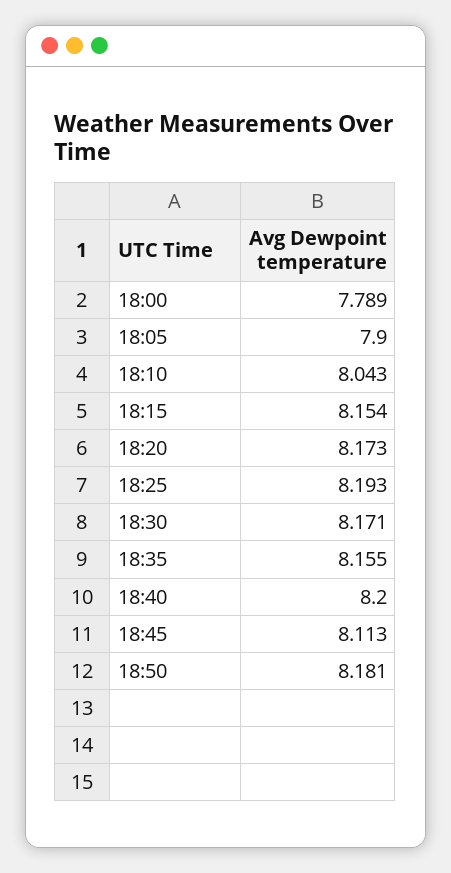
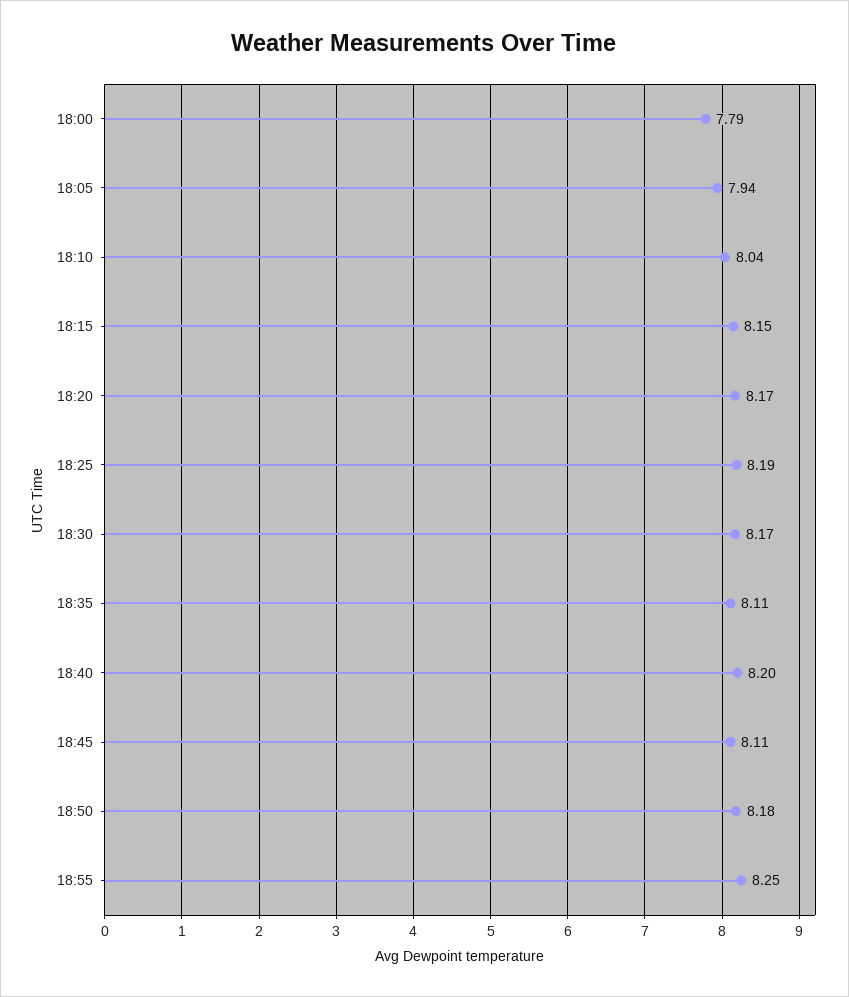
18:05: 7.9 -> 7.94
18:35: 8.155 -> 8.11
18:55: none -> 8.25

